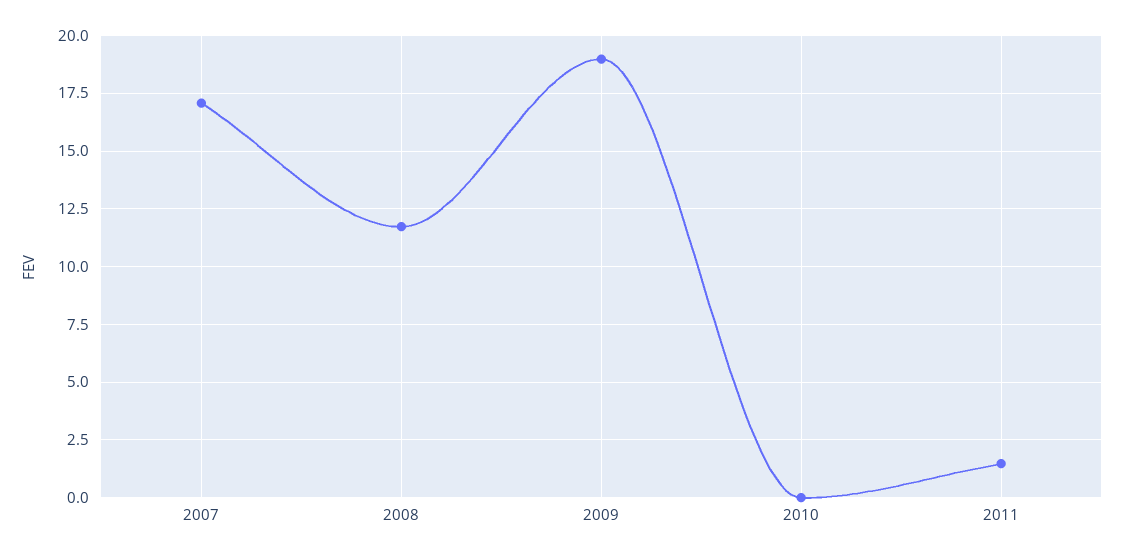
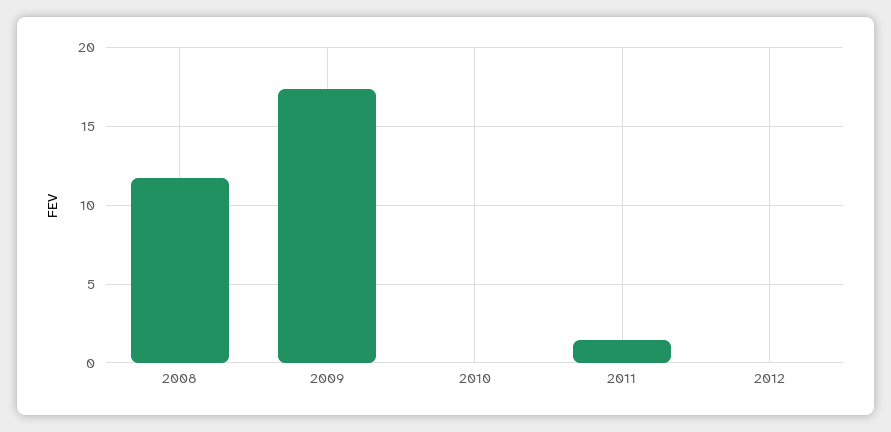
2007: 17 -> none
2009: 19 -> 17.5
2012: none -> 0

